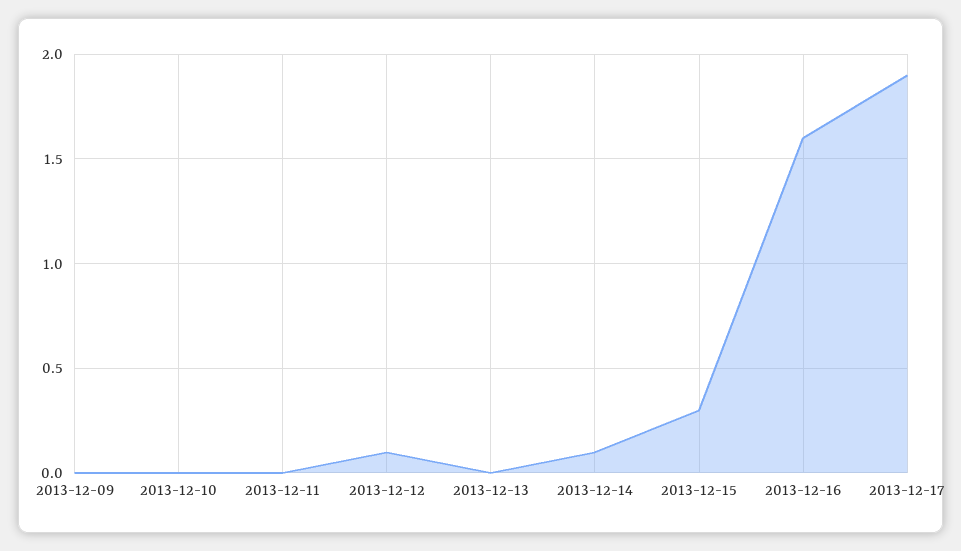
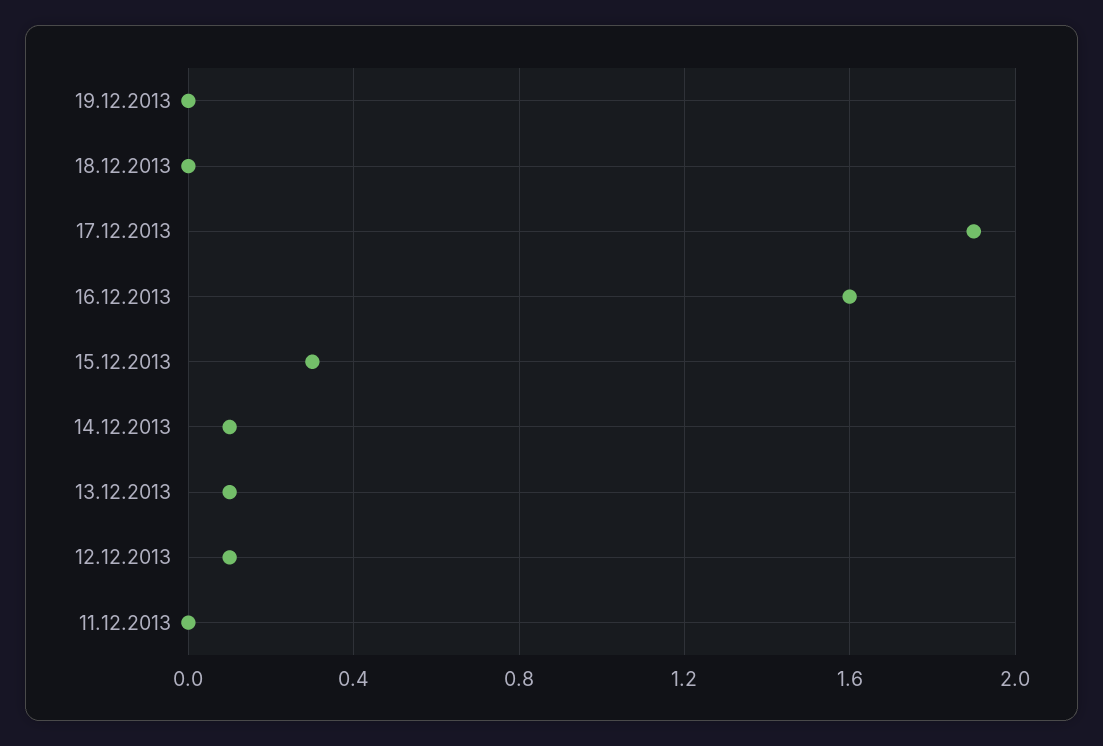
2013-12-09: 0 -> none
2013-12-10: 0 -> none
2013-12-13: 0 -> 0.1
19.12.2013: none -> 0
18.12.2013: none -> 0

